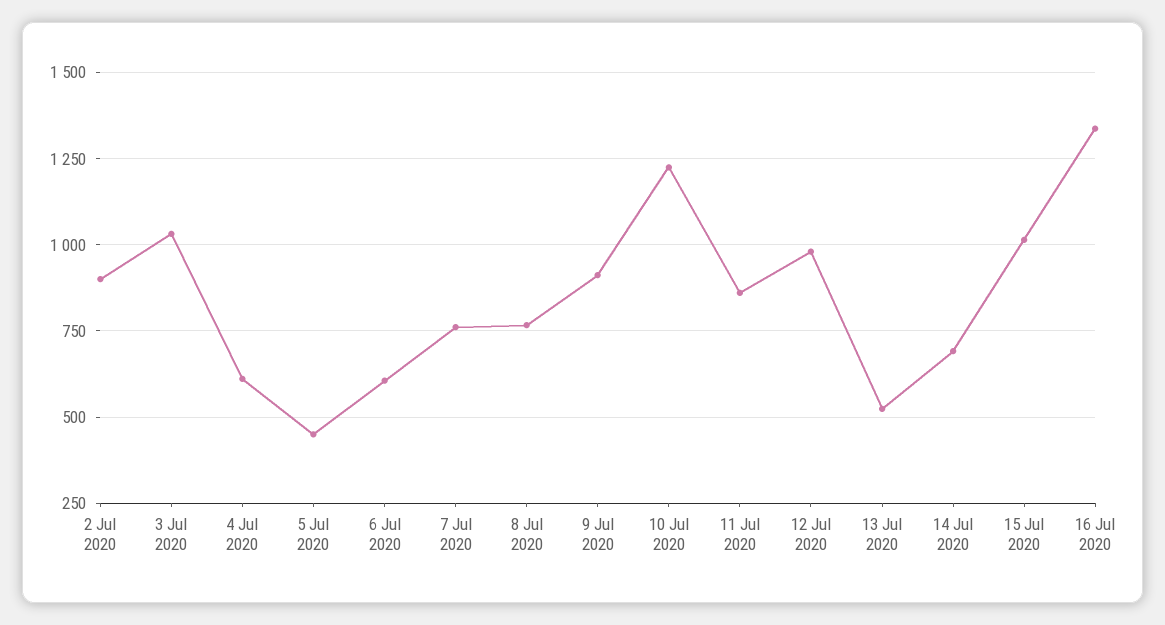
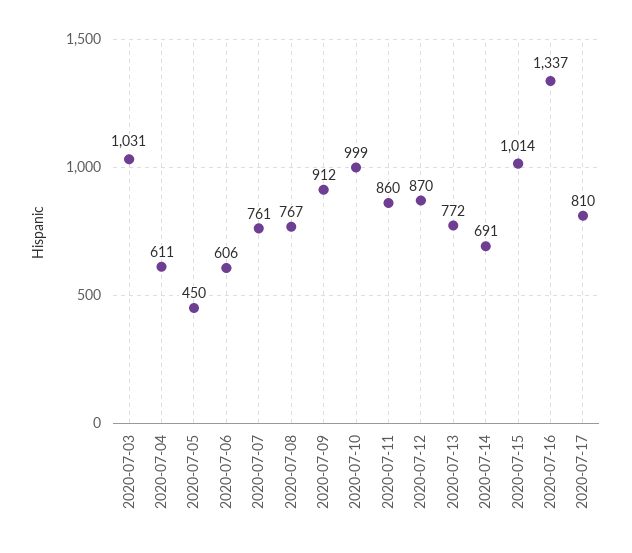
2 Jul 2020: 900 -> none
10 Jul 2020: 1225 -> 999
12 Jul 2020: 975 -> 870
13 Jul 2020: 525 -> 772
2020-07-17: none -> 810

